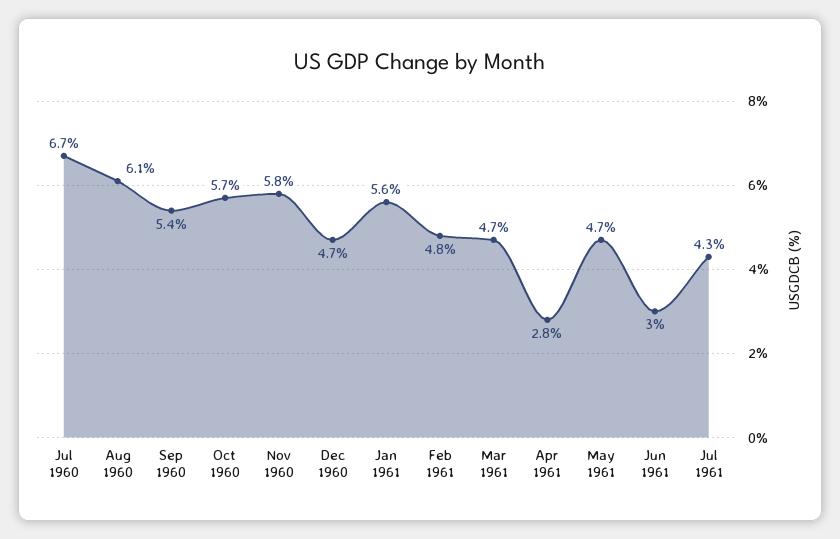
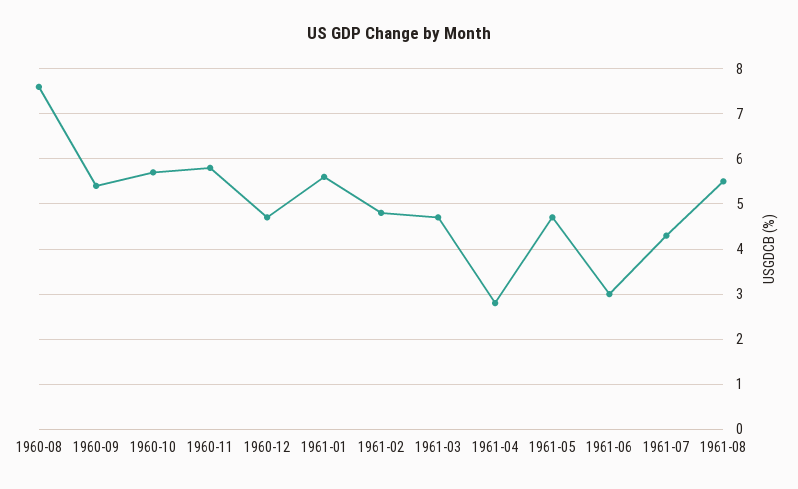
Jul 1960: 6.7 -> none
Aug 1960: 6.1 -> 7.5
1961-08: none -> 5.5

